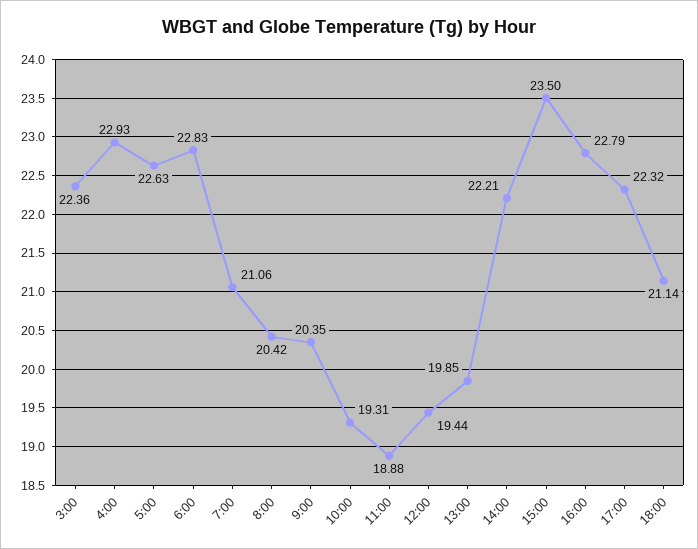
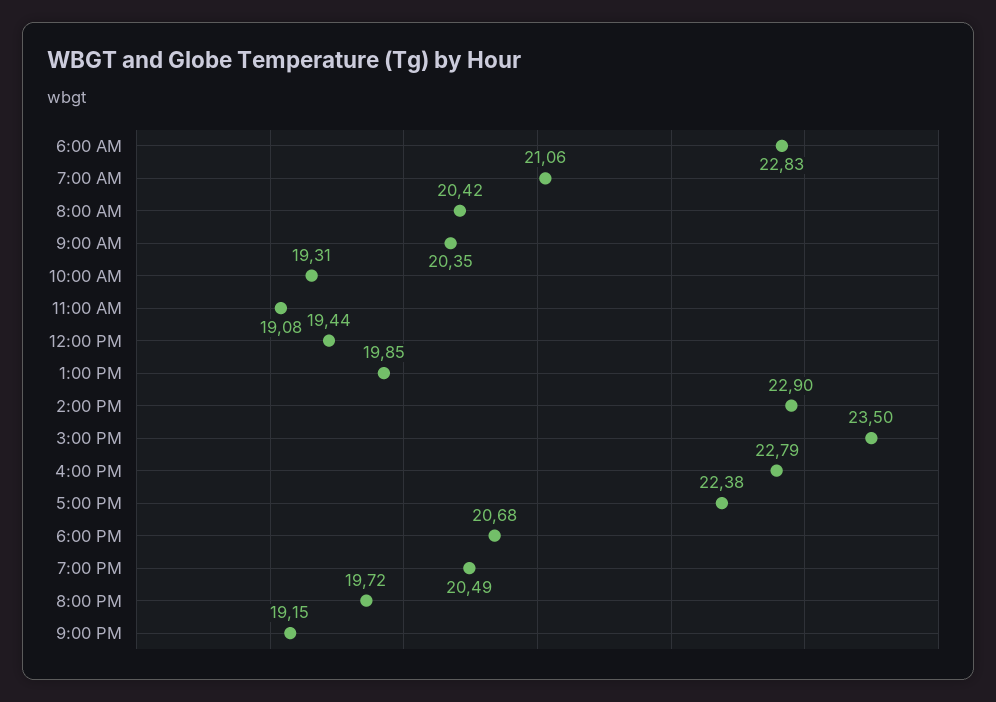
3:00: 22.36 -> none
4:00: 22.93 -> none
5:00: 22.63 -> none
11:00: 18.88 -> 19.08
14:00: 22.21 -> 22.9
17:00: 22.32 -> 22.38
18:00: 21.14 -> 20.68
7:00 PM: none -> 20.49
8:00 PM: none -> 19.72
9:00 PM: none -> 19.15

